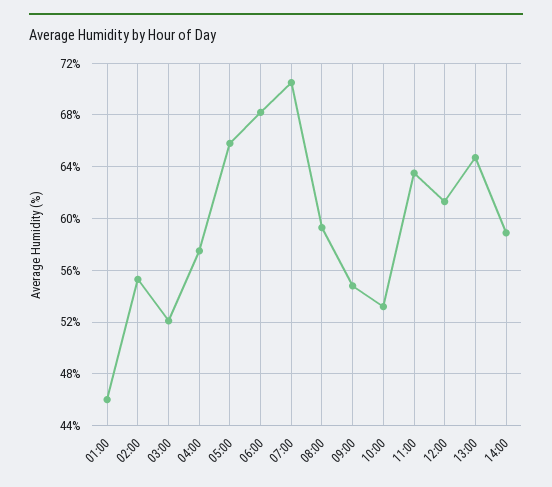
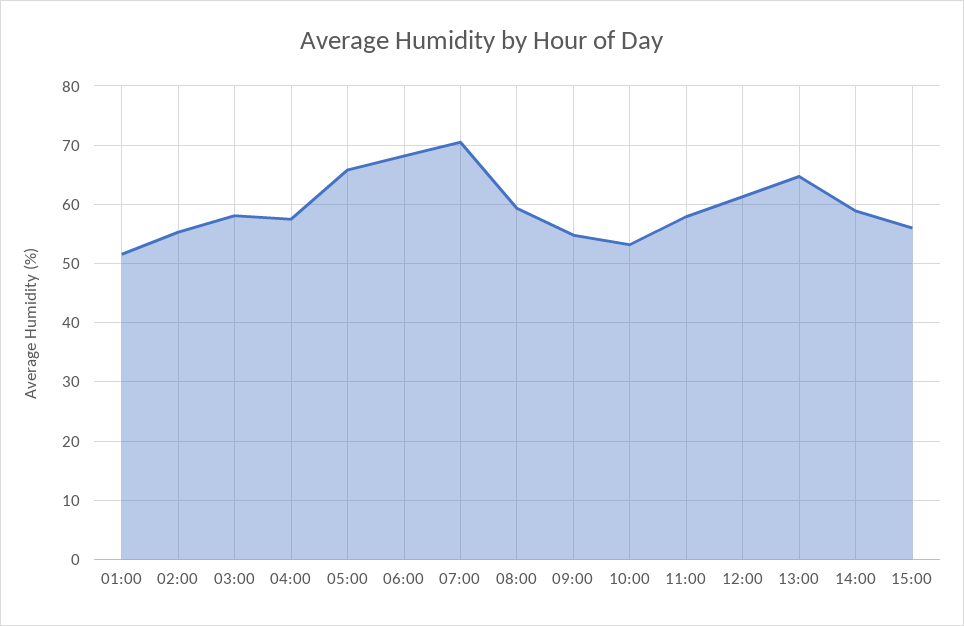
01:00: 46 -> 52
03:00: 52 -> 58
11:00: 63.5 -> 58
15:00: none -> 56

